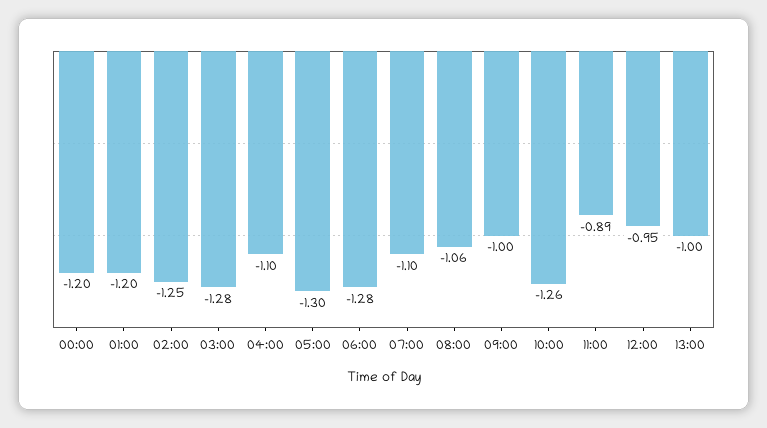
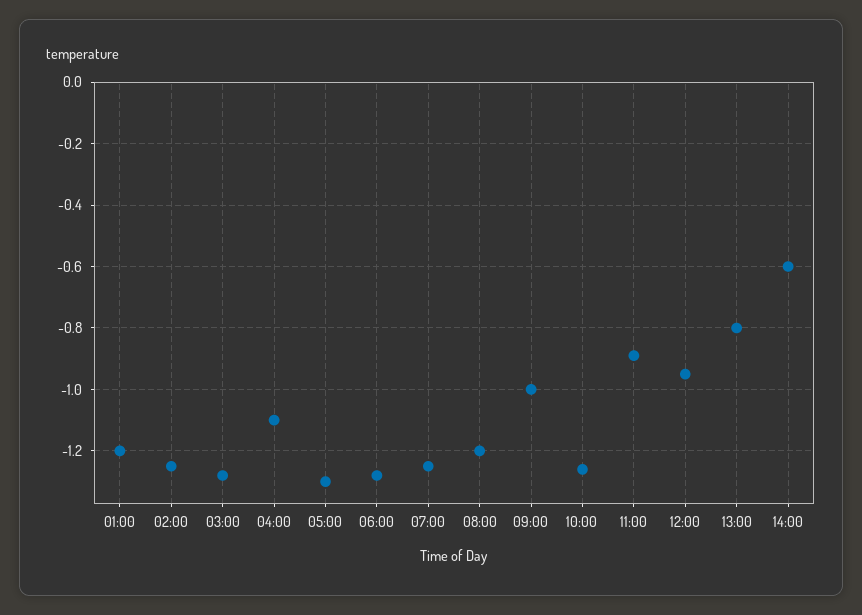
00:00: -1.2 -> none
07:00: -1.1 -> -1.25
08:00: -1.06 -> -1.2
13:00: -1 -> -0.8
14:00: none -> -0.6

